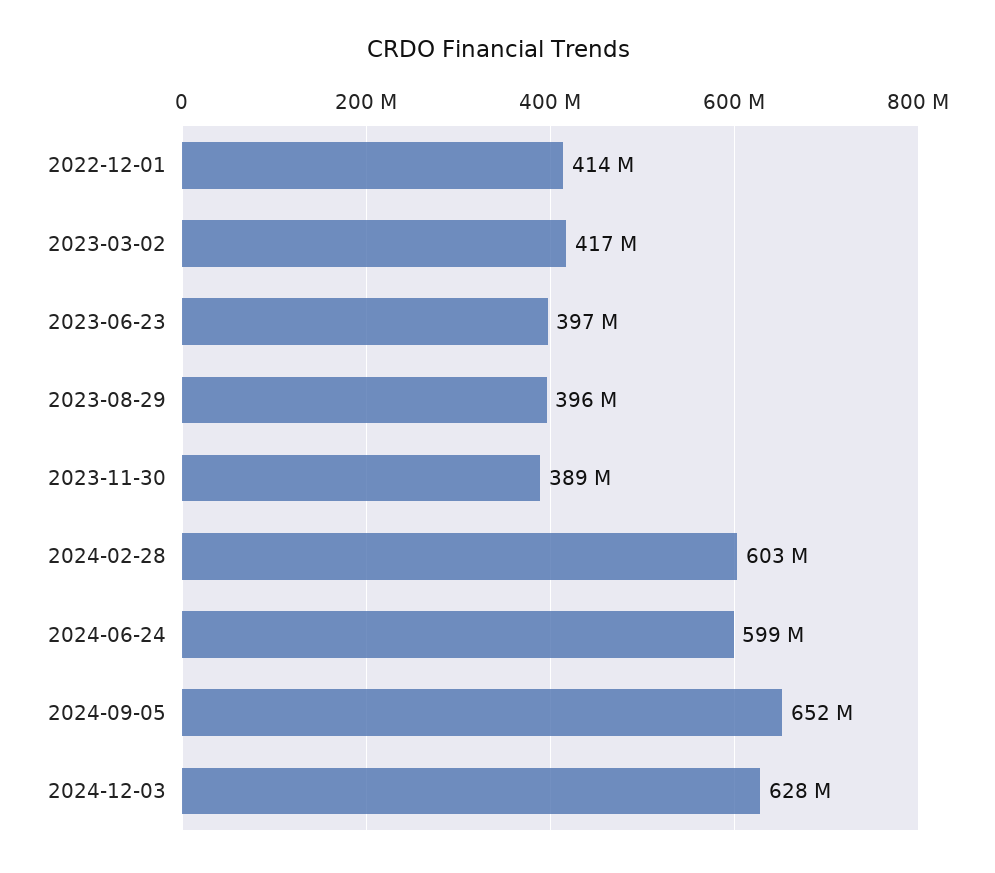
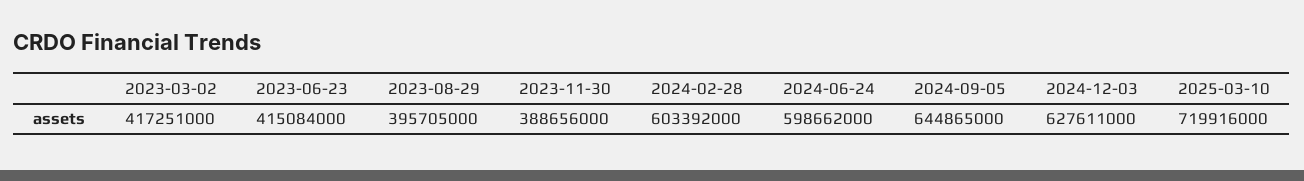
2022-12-01: 414000000 -> none
2023-06-23: 397000000 -> 415084000
2024-09-05: 652000000 -> 644865000
2025-03-10: none -> 719916000

